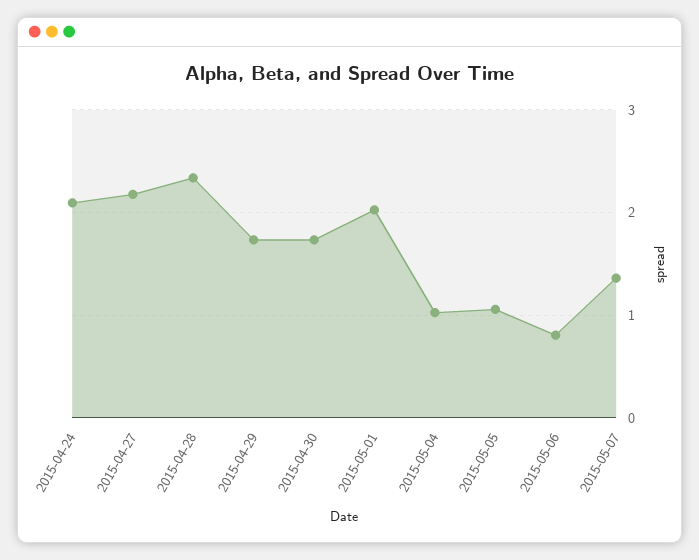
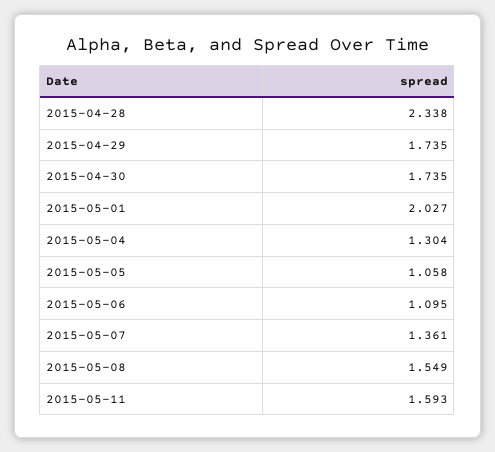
2015-04-24: 2.1 -> none
2015-04-27: 2.2 -> none
2015-05-04: 1 -> 1.304
2015-05-06: 0.8 -> 1.095
2015-05-08: none -> 1.549
2015-05-11: none -> 1.593

